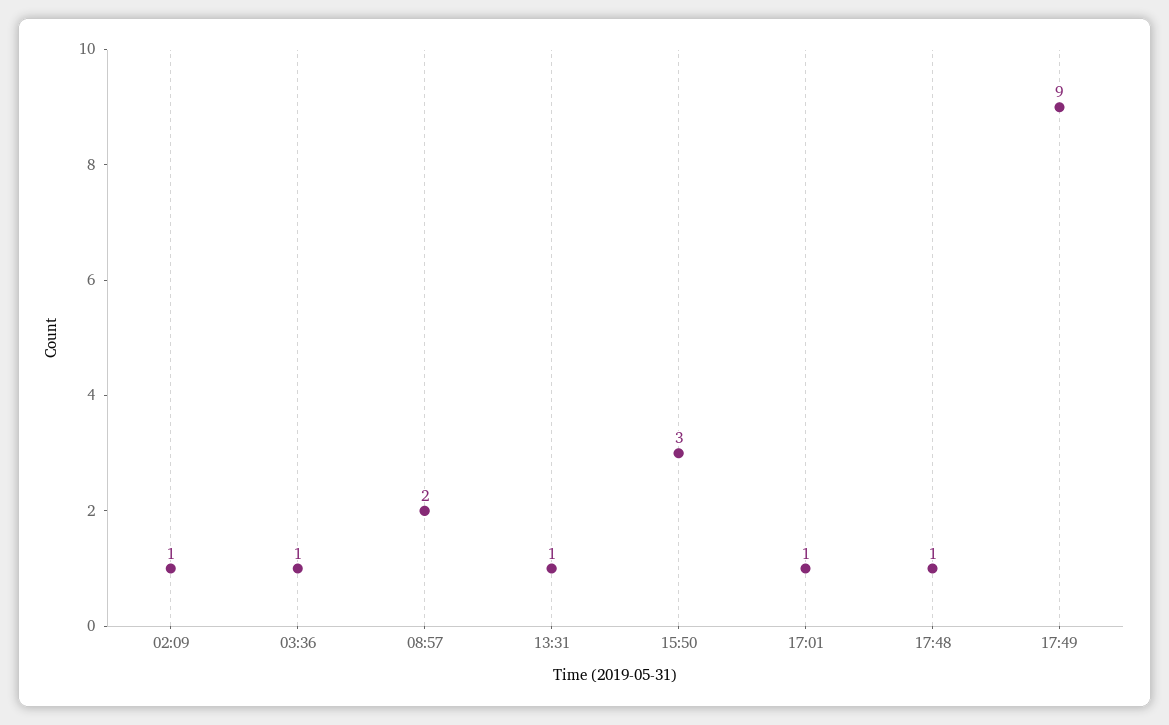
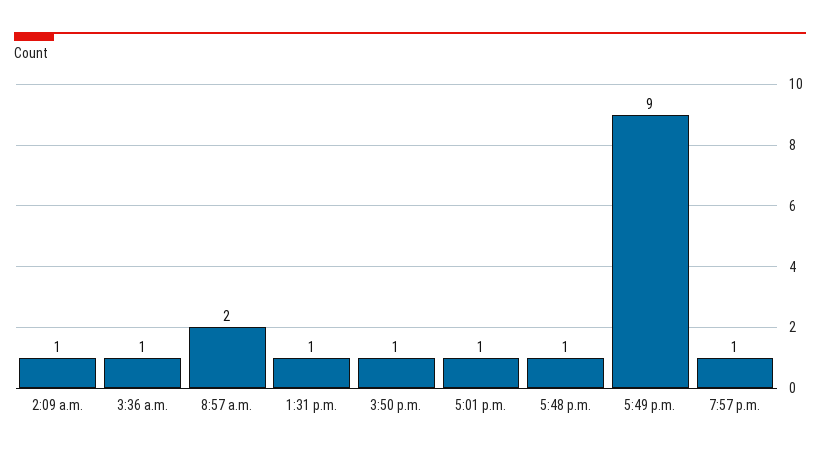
15:50: 3 -> 1
7:57 p.m.: none -> 1

